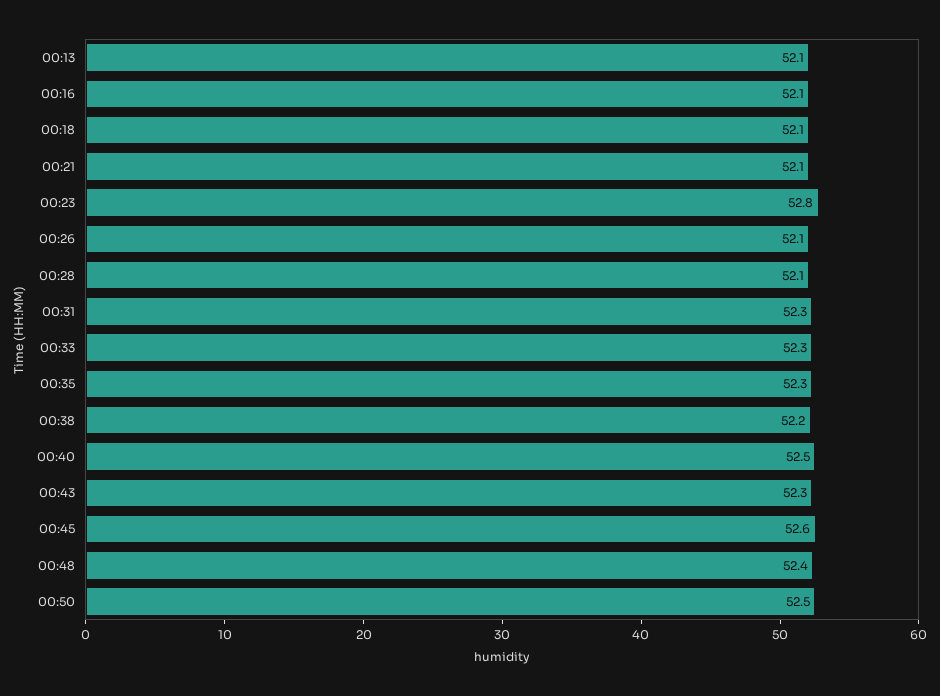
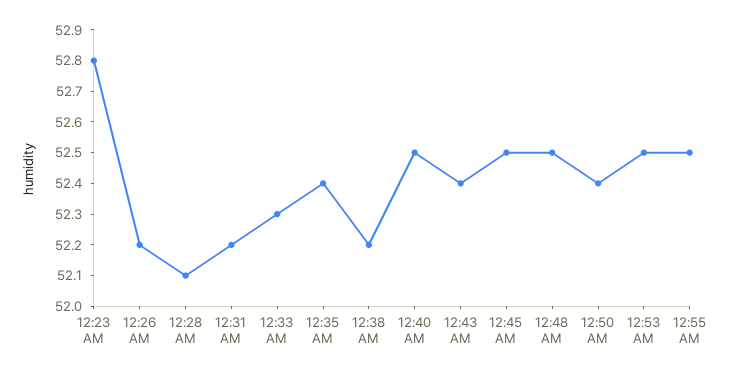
00:13: 52.1 -> none
00:16: 52.1 -> none
00:18: 52.1 -> none
00:21: 52.1 -> none
00:26: 52.1 -> 52.2
00:31: 52.3 -> 52.2
00:35: 52.3 -> 52.4
00:43: 52.3 -> 52.4
00:45: 52.6 -> 52.5
00:48: 52.4 -> 52.5
00:50: 52.5 -> 52.4
12:53 AM: none -> 52.5
12:55 AM: none -> 52.5

